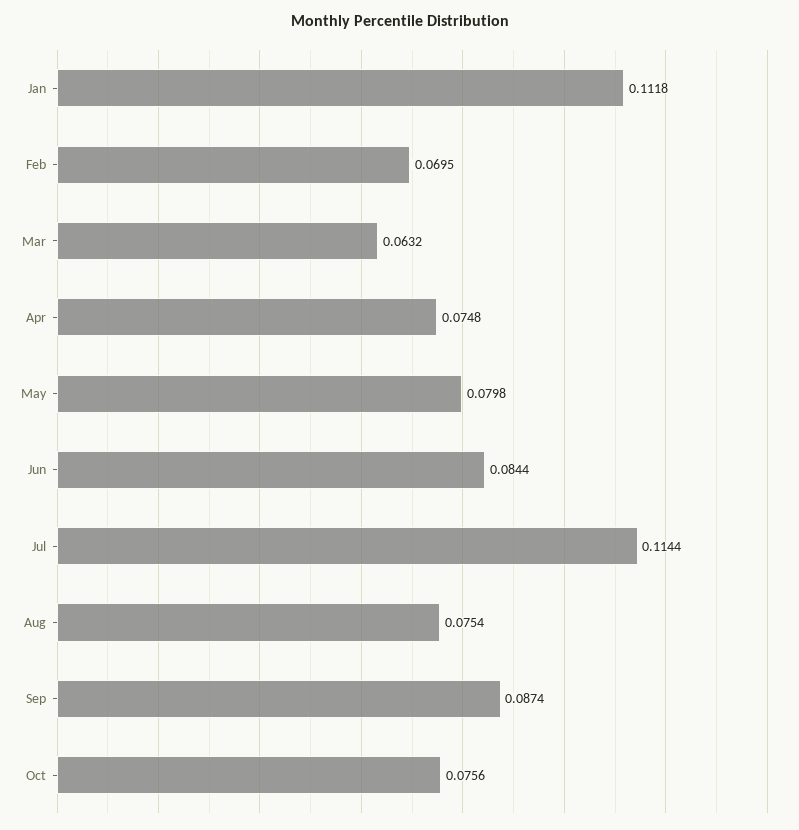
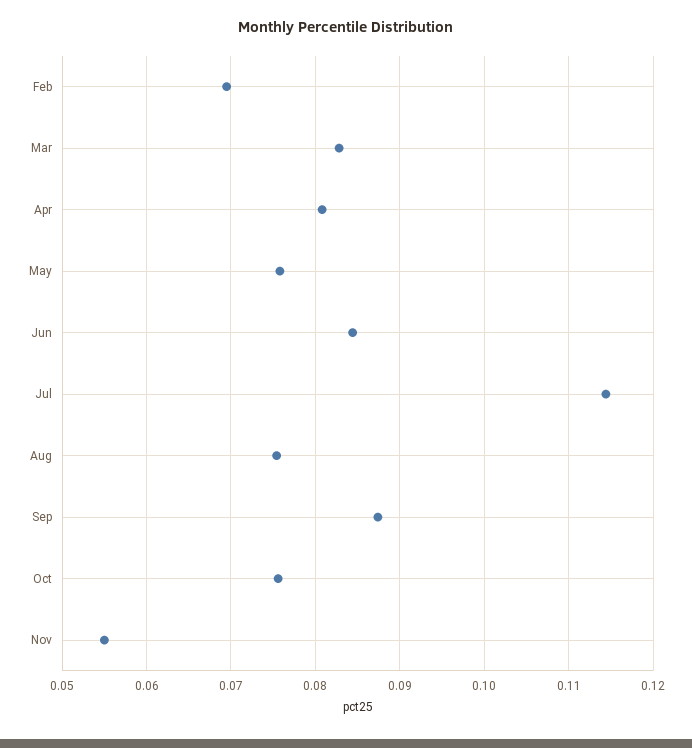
Jan: 0.1118 -> none
Mar: 0.0632 -> 0.083
Apr: 0.0748 -> 0.081
May: 0.0798 -> 0.076
Nov: none -> 0.055

